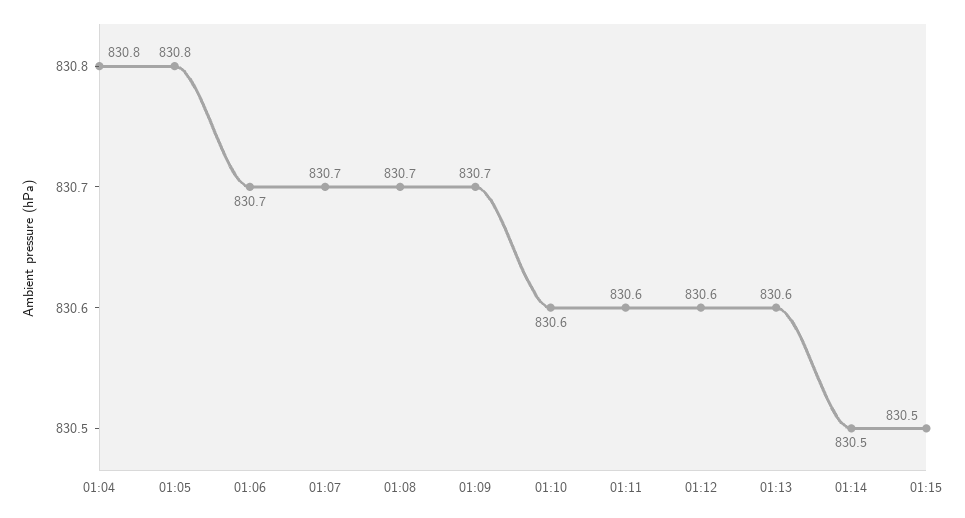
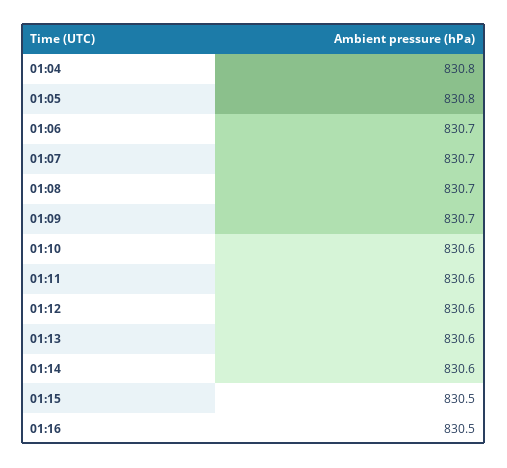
01:14: 830.5 -> 830.6
01:16: none -> 830.5

